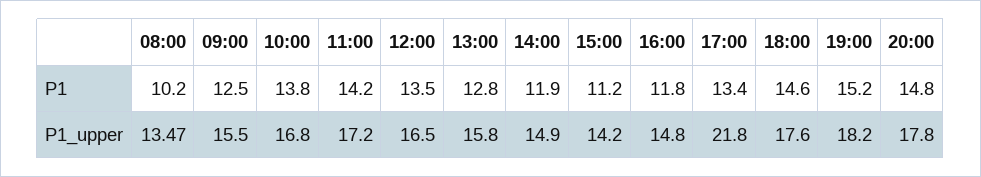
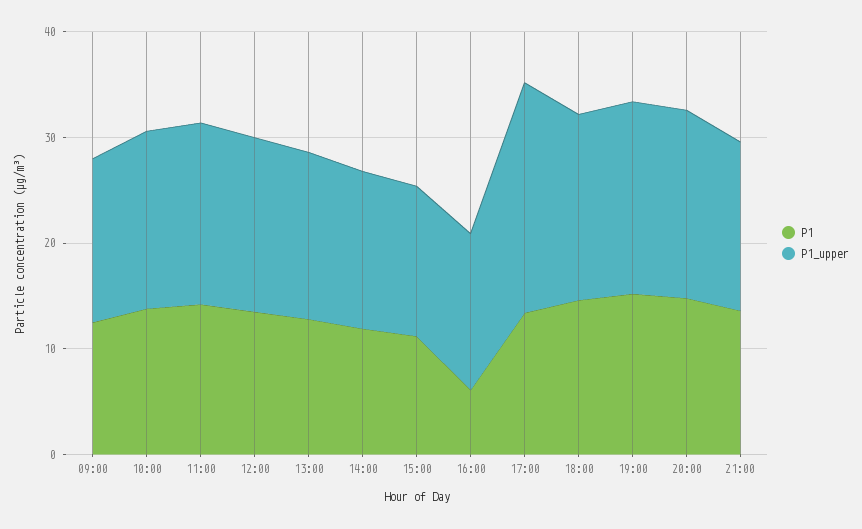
P1, 08:00: 10.2 -> none
P1, 16:00: 11.8 -> 6
P1_upper, 08:00: 13.47 -> none
P1, 21:00: none -> 14
P1_upper, 21:00: none -> 16

